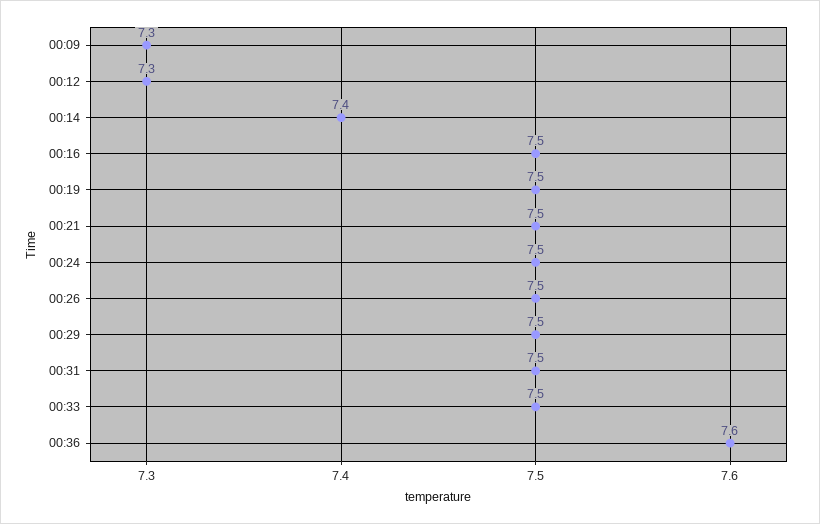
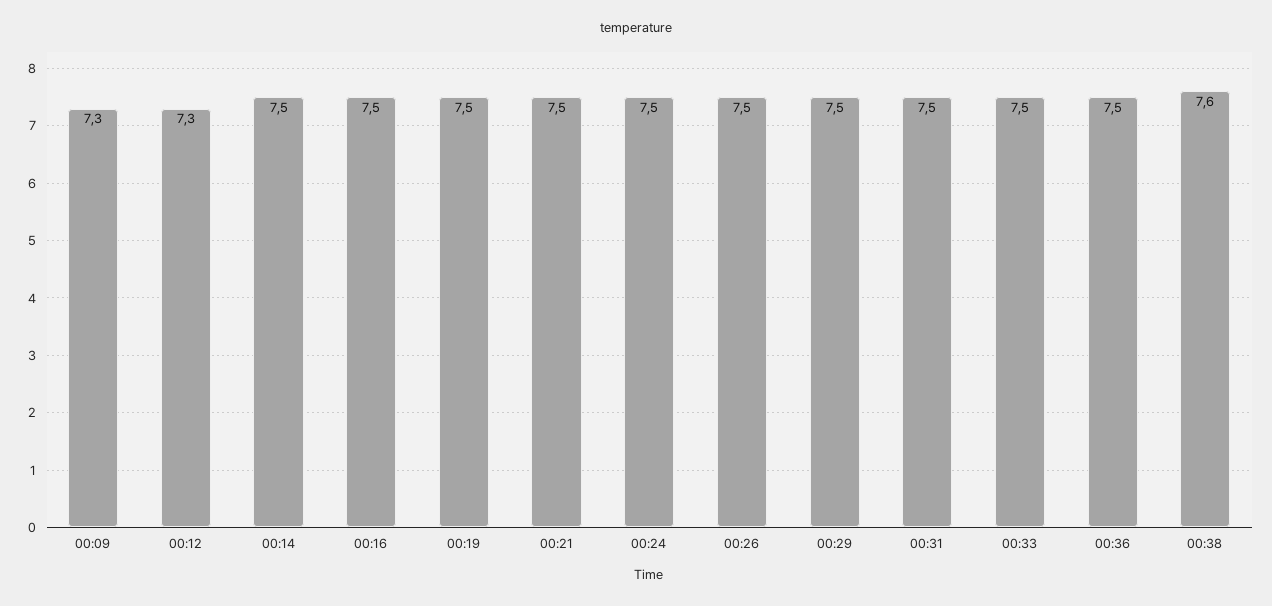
00:14: 7.4 -> 7.5
00:36: 7.6 -> 7.5
00:38: none -> 7.6

